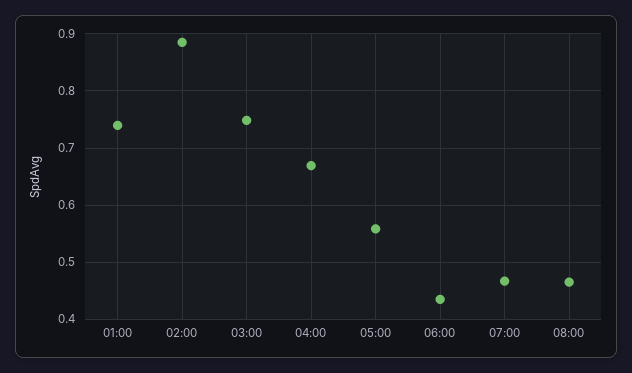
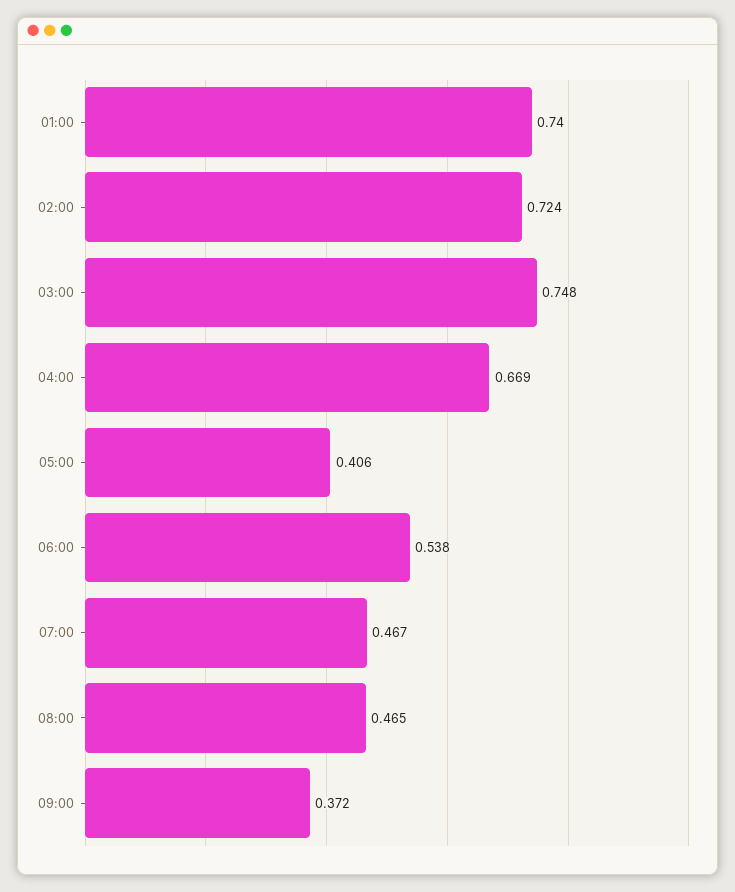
02:00: 0.88 -> 0.724
05:00: 0.56 -> 0.406
06:00: 0.44 -> 0.538
09:00: none -> 0.372

